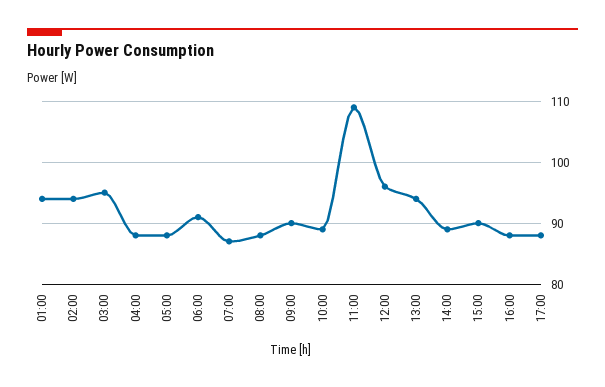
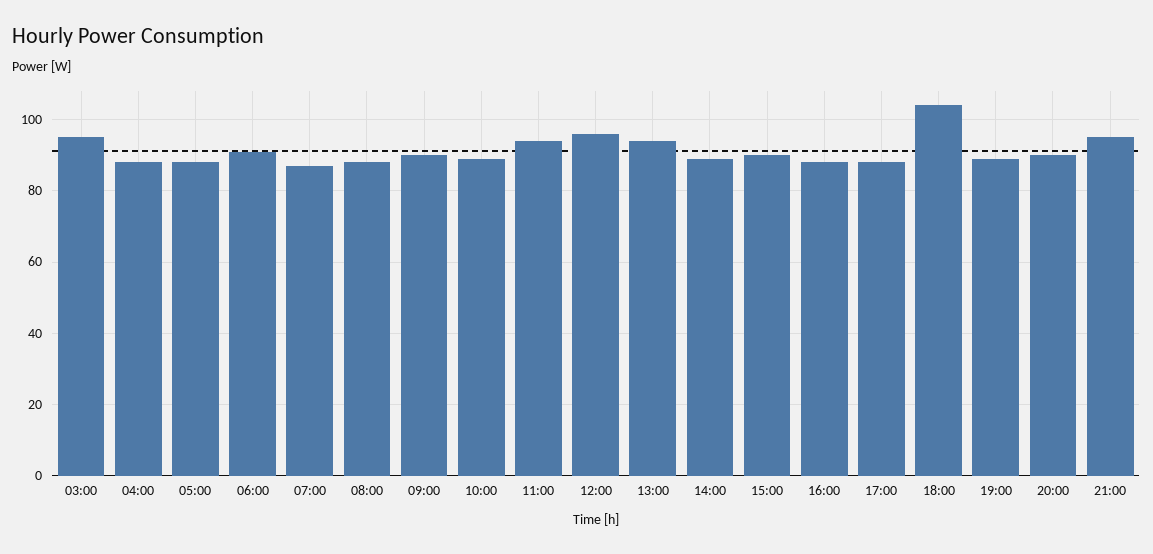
01:00: 94 -> none
02:00: 94 -> none
11:00: 109 -> 95
18:00: none -> 105
19:00: none -> 90
20:00: none -> 90
21:00: none -> 95

